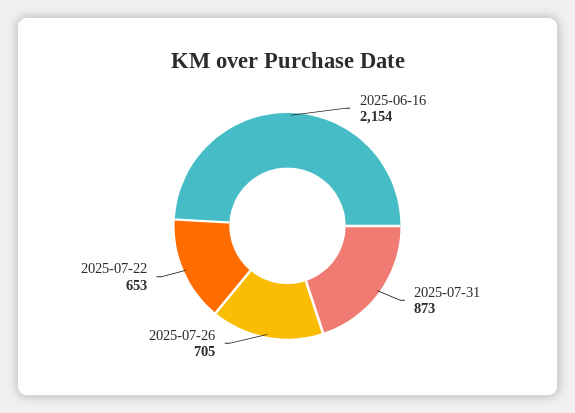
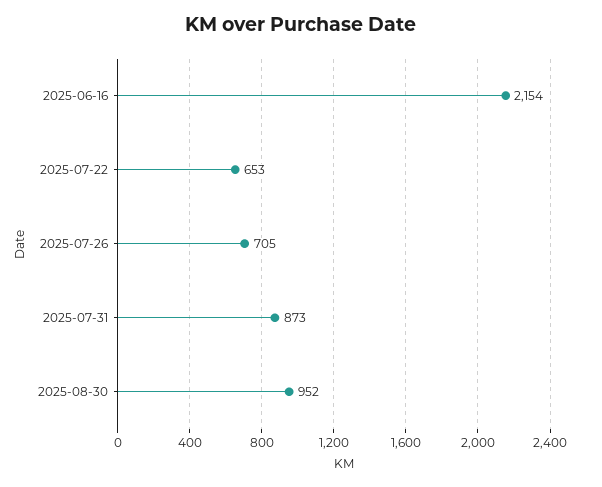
2025-08-30: none -> 952

